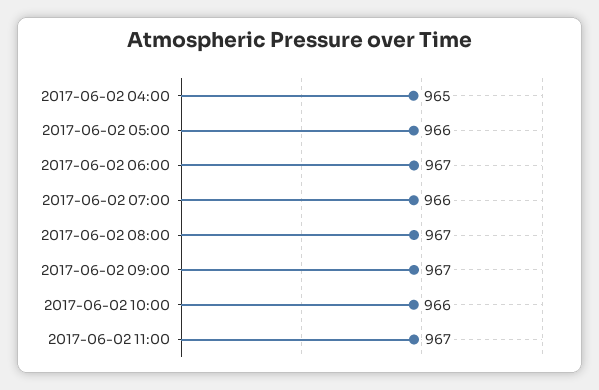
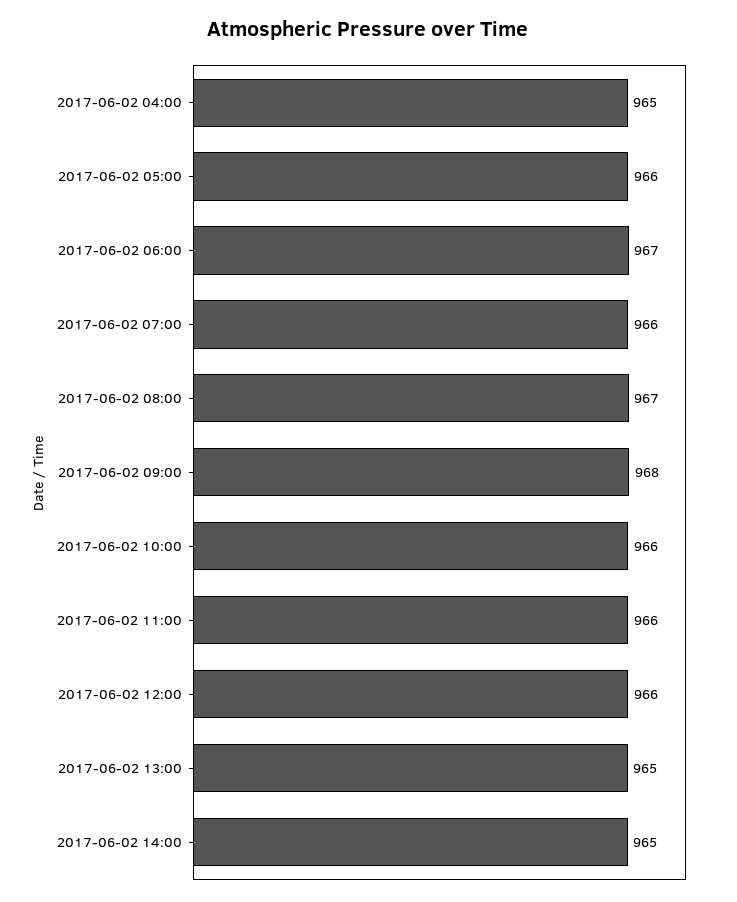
2017-06-02 09:00: 967 -> 968
2017-06-02 11:00: 967 -> 966
2017-06-02 12:00: none -> 966
2017-06-02 13:00: none -> 965
2017-06-02 14:00: none -> 965

